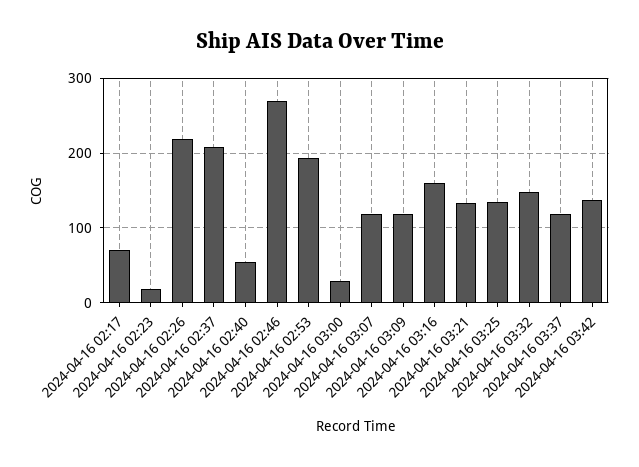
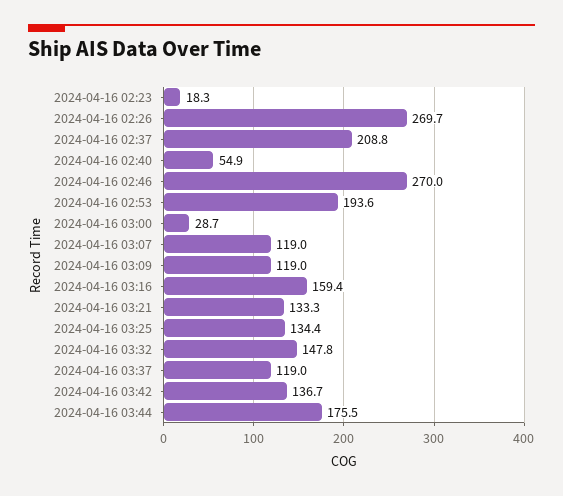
2024-04-16 02:17: 70 -> none
2024-04-16 02:26: 220 -> 269.7
2024-04-16 03:44: none -> 175.5

